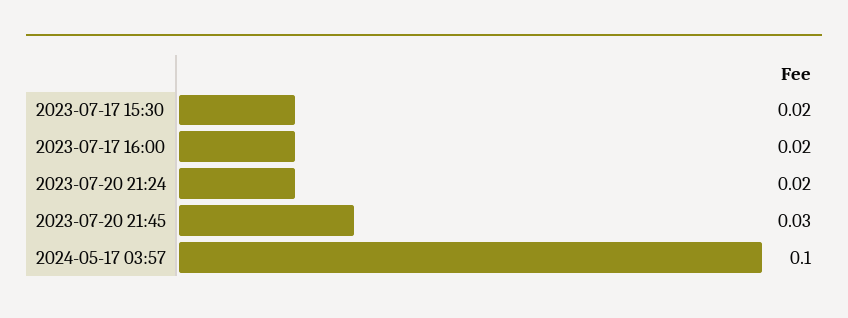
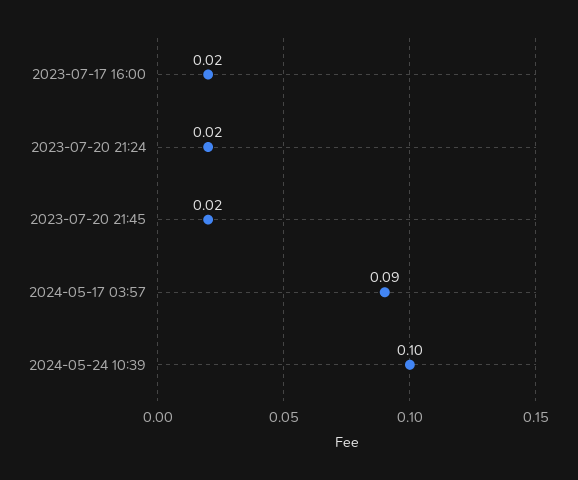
2023-07-17 15:30: 0.02 -> none
2023-07-20 21:45: 0.03 -> 0.02
2024-05-17 03:57: 0.1 -> 0.09
2024-05-24 10:39: none -> 0.1

